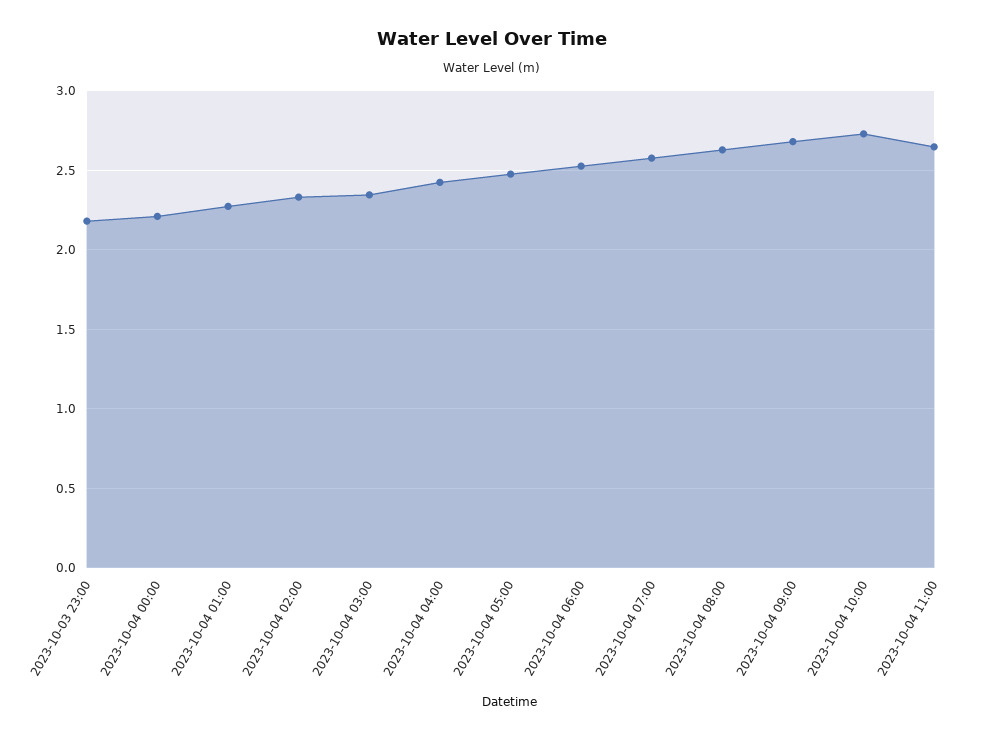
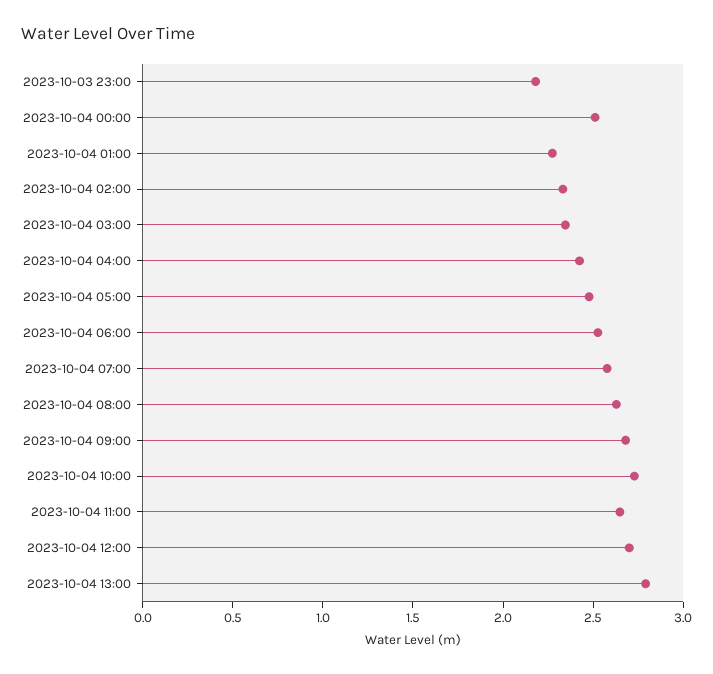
2023-10-04 00:00: 2.2 -> 2.5
2023-10-04 12:00: none -> 2.7
2023-10-04 13:00: none -> 2.8

